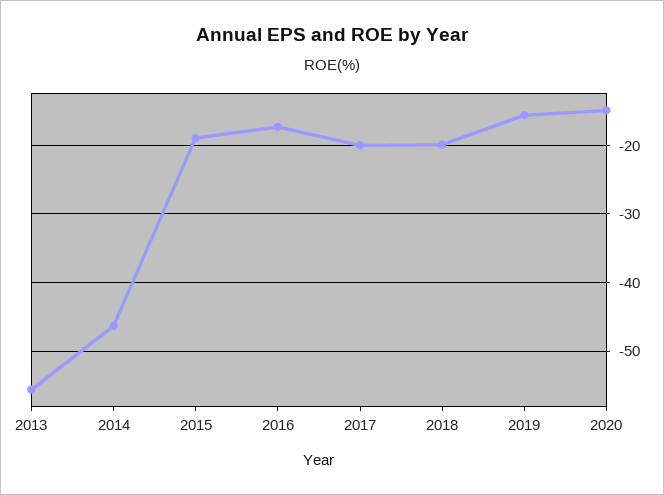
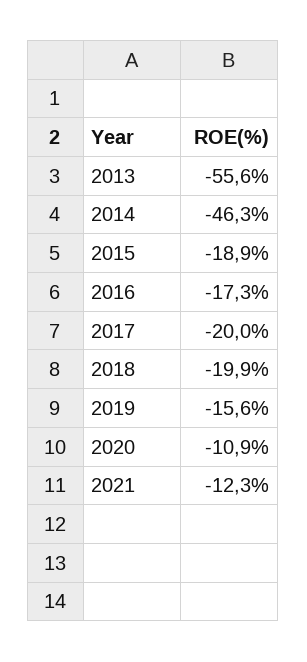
2020: -15 -> -10.9
2021: none -> -12.3

